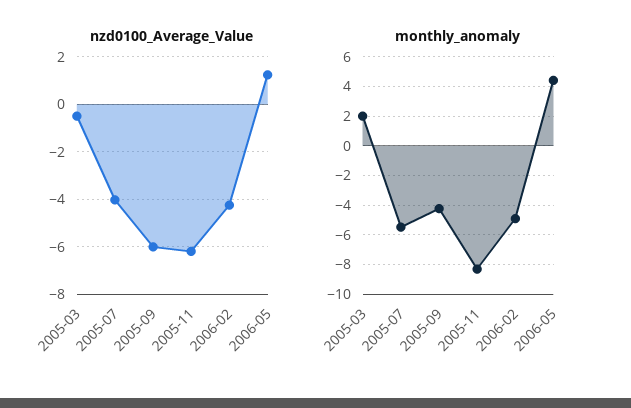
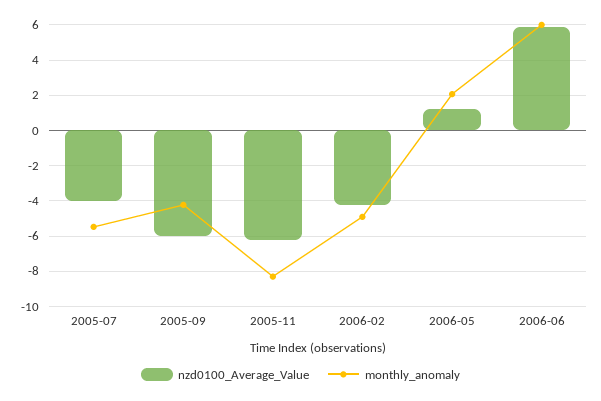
nzd0100_Average_Value, 2005-03: -0.5 -> none
monthly_anomaly, 2005-03: 2 -> none
monthly_anomaly, 2006-05: 4.5 -> 2
nzd0100_Average_Value, 2006-06: none -> 6
monthly_anomaly, 2006-06: none -> 6

